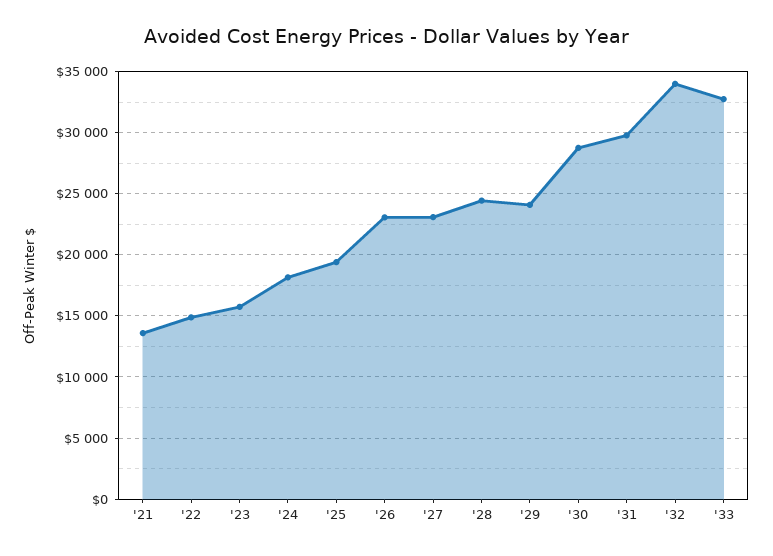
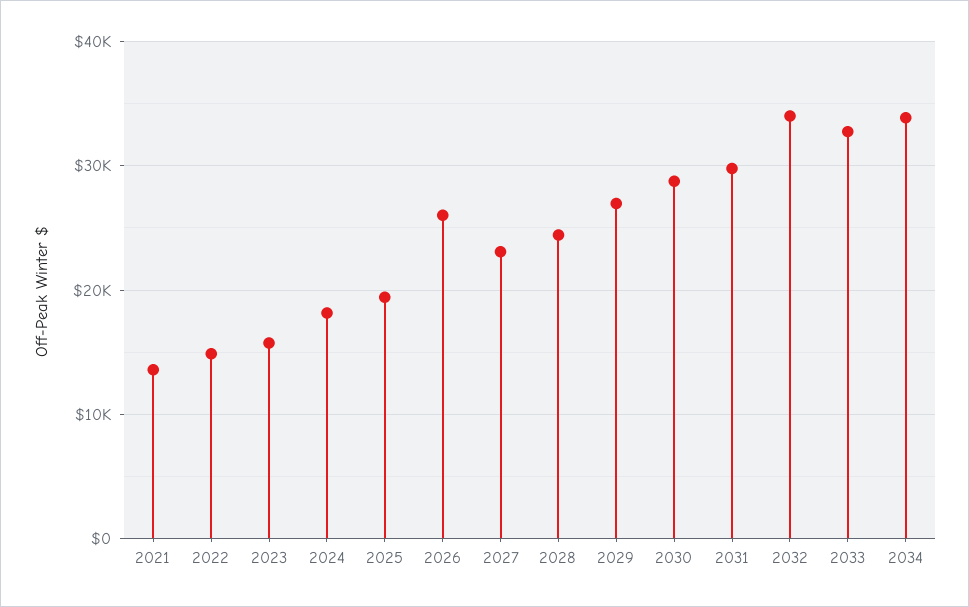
'26: 23000 -> 26000
'29: 24000 -> 27000
2034: none -> 34000

